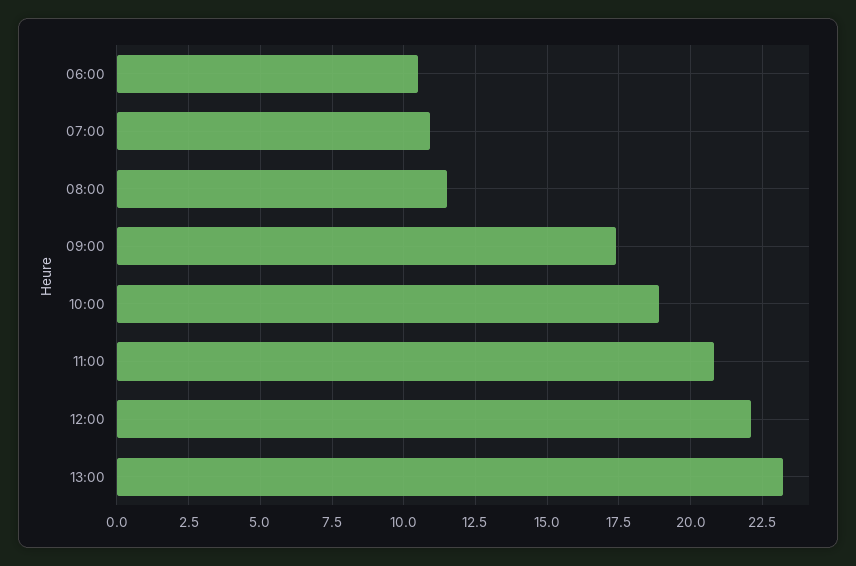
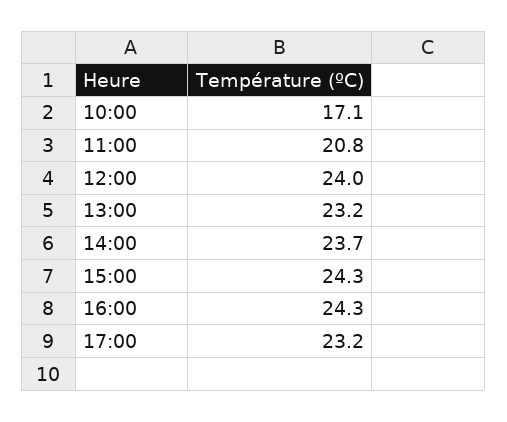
06:00: 10.5 -> none
07:00: 11 -> none
08:00: 11.5 -> none
09:00: 17.5 -> none
10:00: 19 -> 17.1
12:00: 22 -> 24
14:00: none -> 23.7
15:00: none -> 24.3
16:00: none -> 24.3
17:00: none -> 23.2

